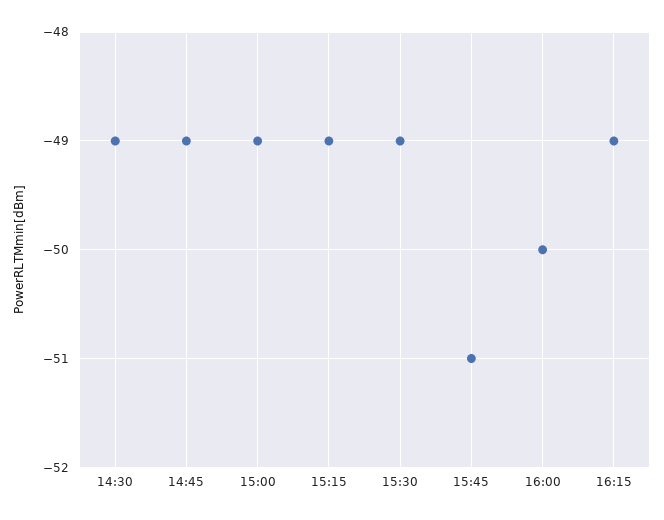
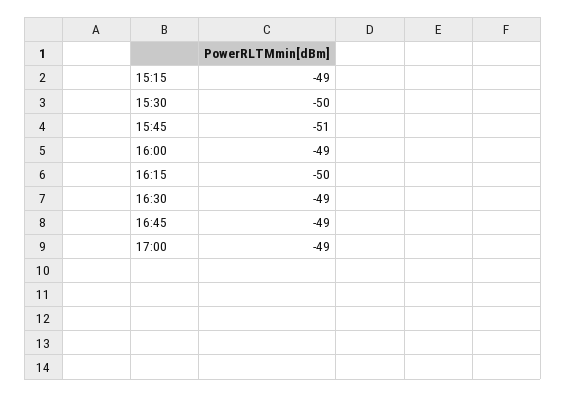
14:30: -49 -> none
14:45: -49 -> none
15:00: -49 -> none
15:30: -49 -> -50
16:00: -50 -> -49
16:15: -49 -> -50
16:30: none -> -49
16:45: none -> -49
17:00: none -> -49

